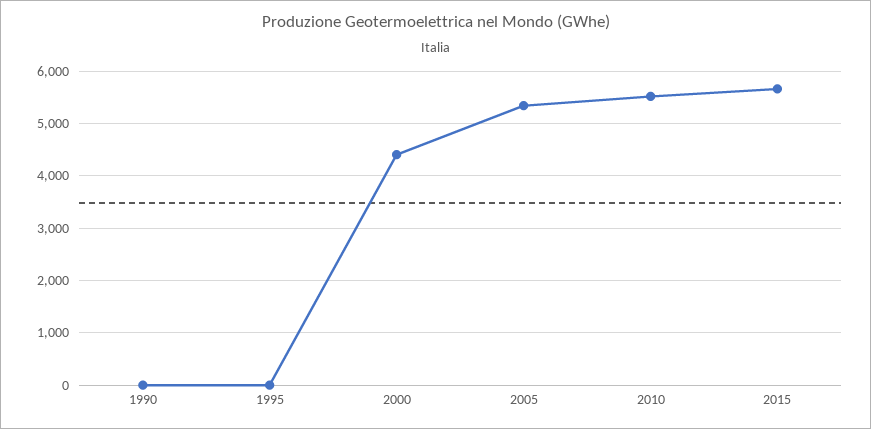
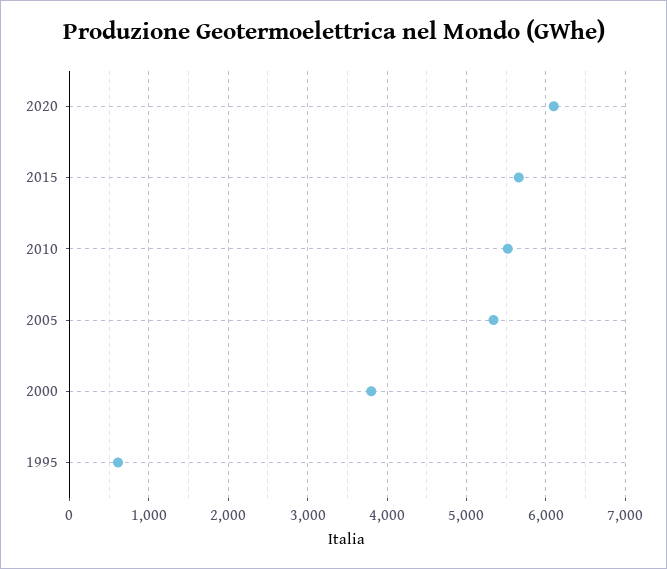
1990: 0 -> none
1995: 0 -> 600
2000: 4400 -> 3800
2020: none -> 6100

